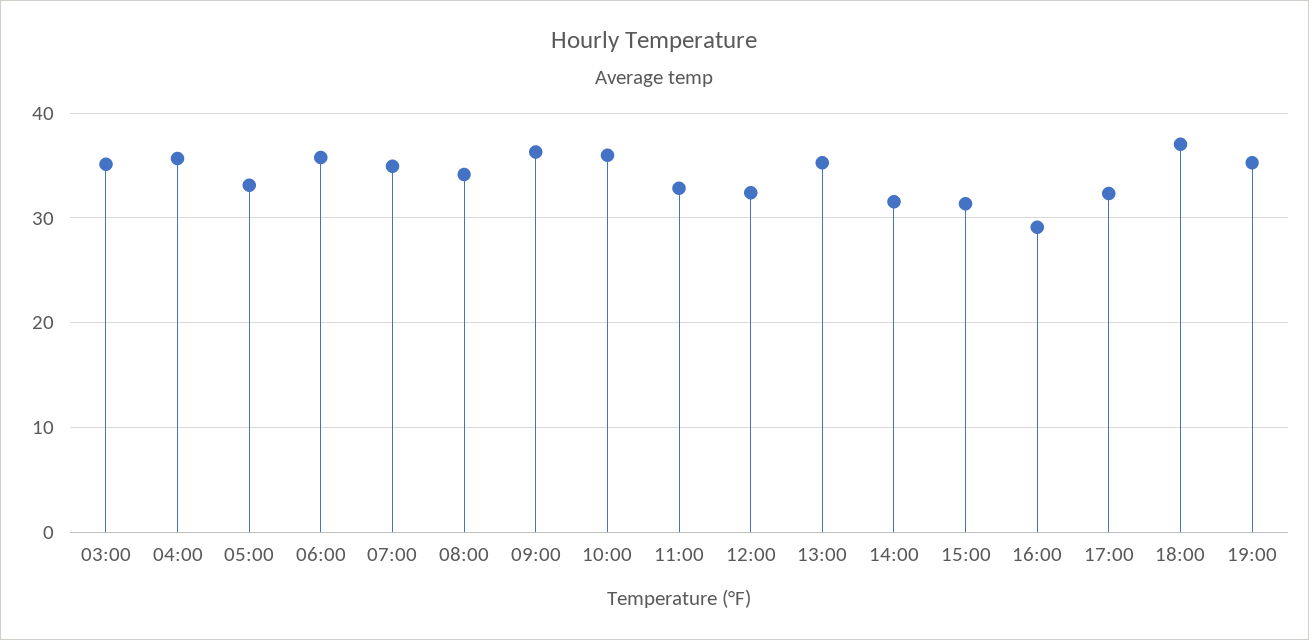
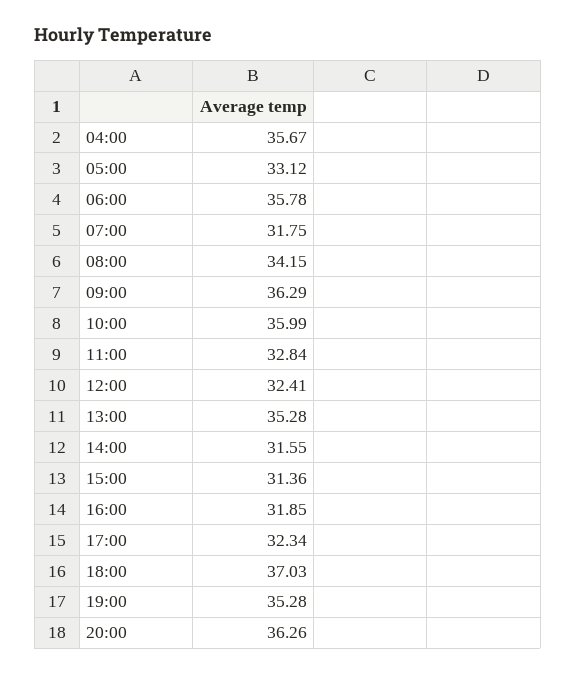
03:00: 35 -> none
07:00: 35 -> 31.75
16:00: 29 -> 31.85
20:00: none -> 36.26

